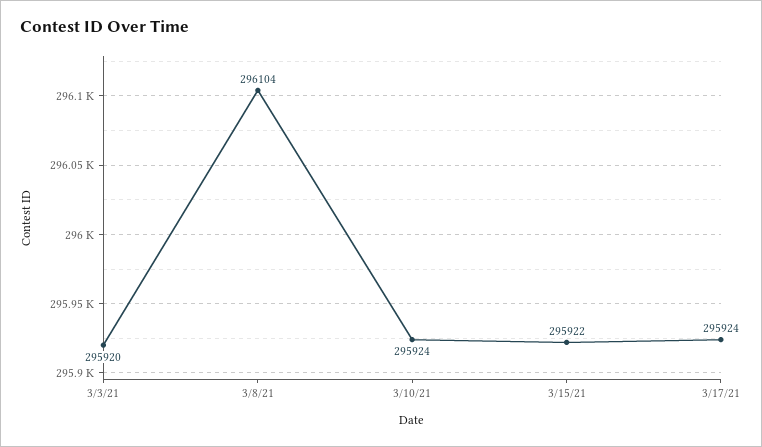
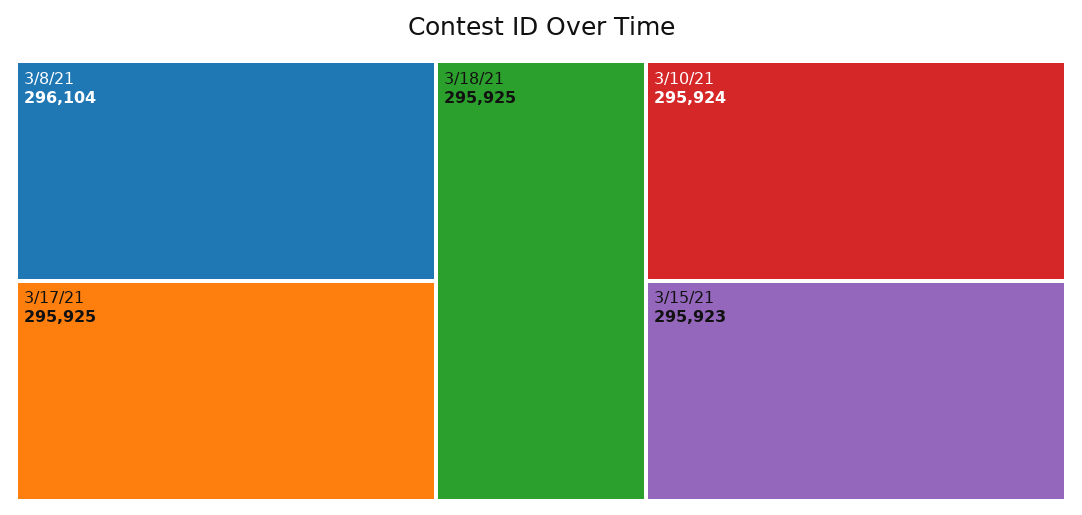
3/3/21: 295920 -> none
3/15/21: 295922 -> 295923
3/17/21: 295924 -> 295925
3/18/21: none -> 295925

